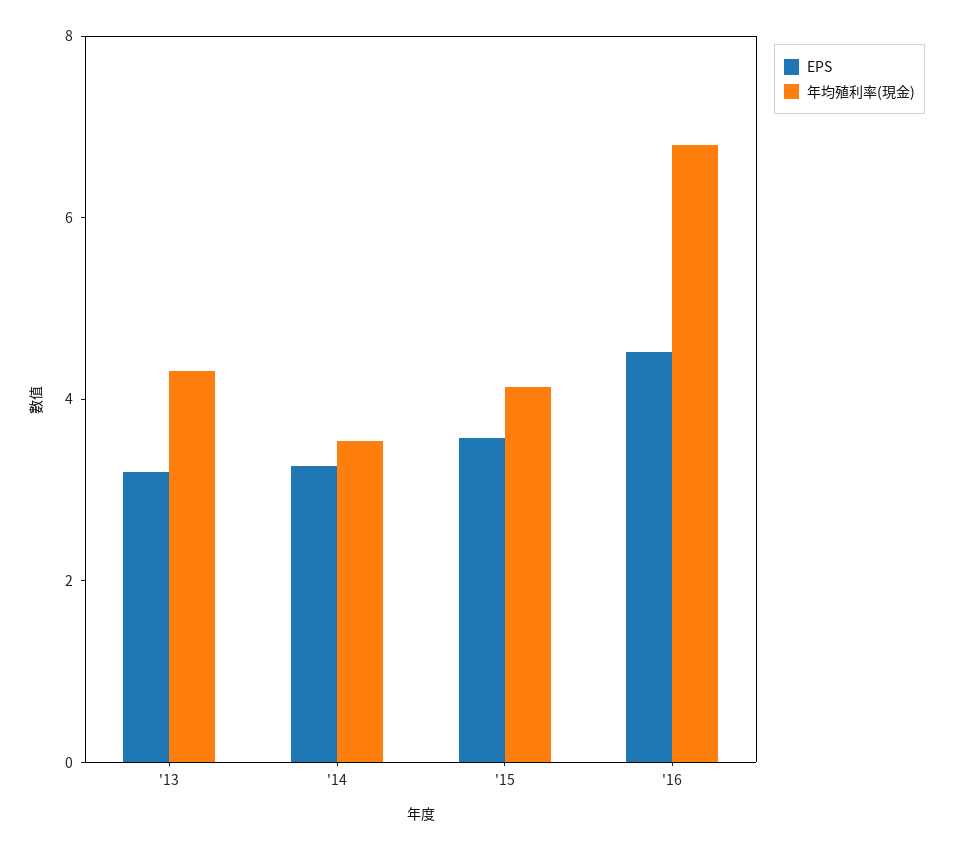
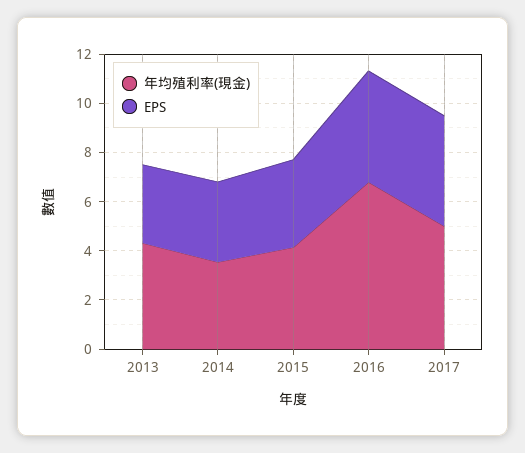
年均殖利率(現金), 2017: none -> 5
EPS, 2017: none -> 4.5

